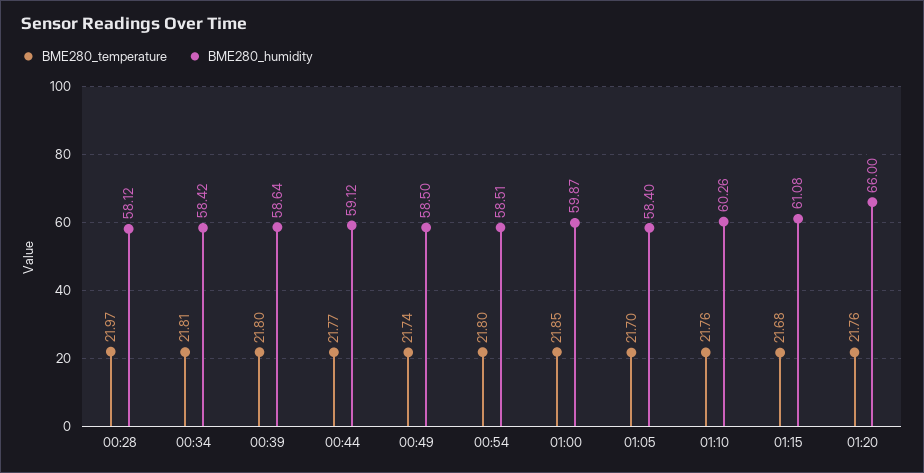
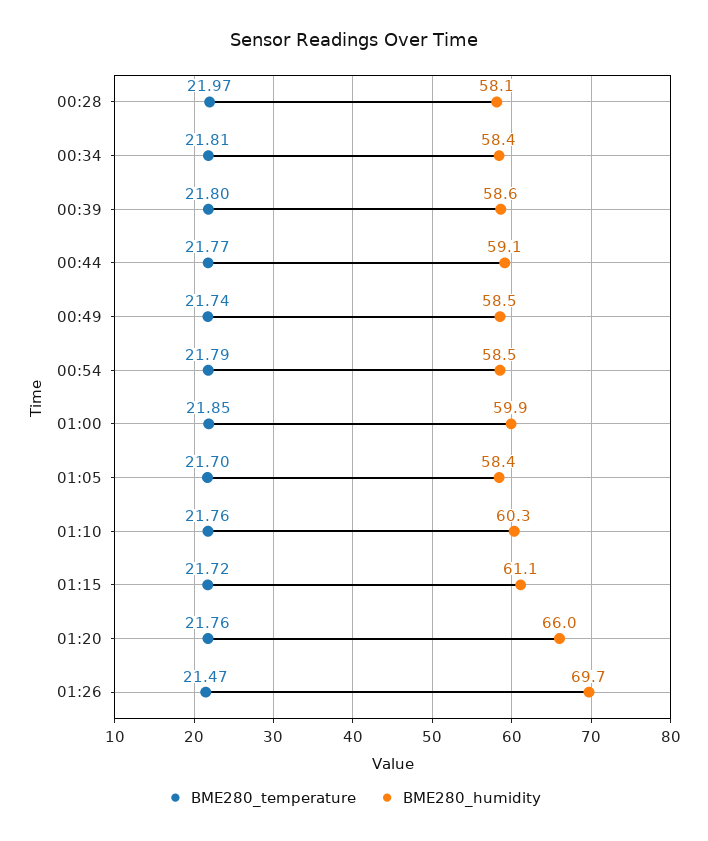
BME280_temperature, 00:54: 21.8 -> 21.79
BME280_temperature, 01:15: 21.68 -> 21.72
BME280_temperature, 01:26: none -> 21.47
BME280_humidity, 01:26: none -> 69.7

